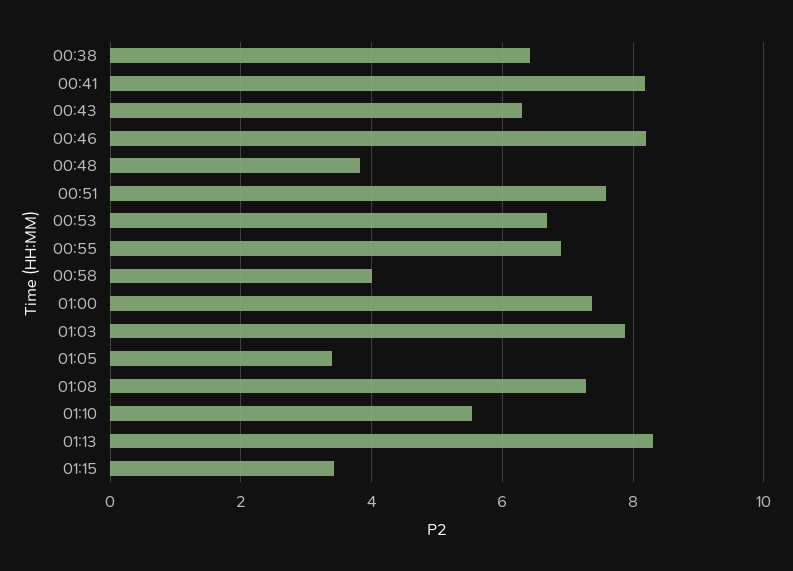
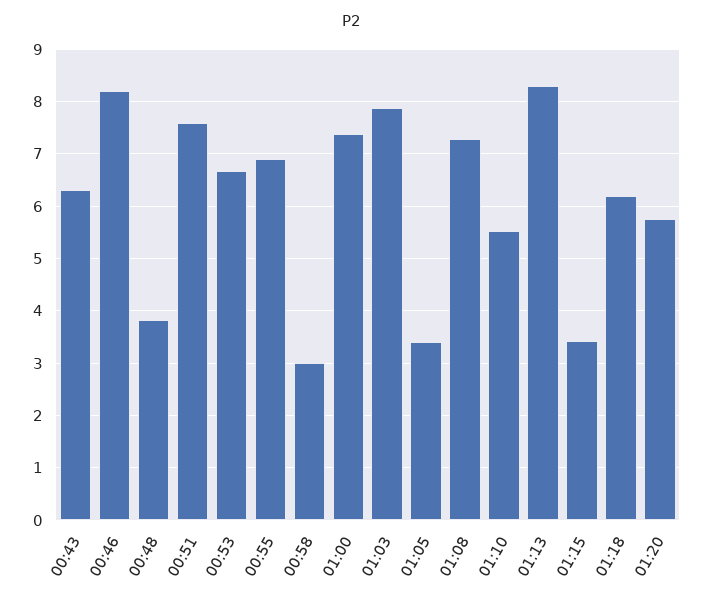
00:38: 6.4 -> none
00:41: 8.2 -> none
00:58: 4 -> 3
01:18: none -> 6.2
01:20: none -> 5.8

